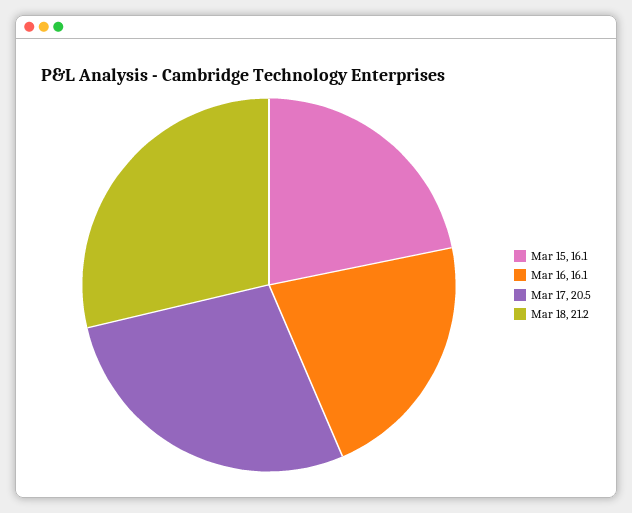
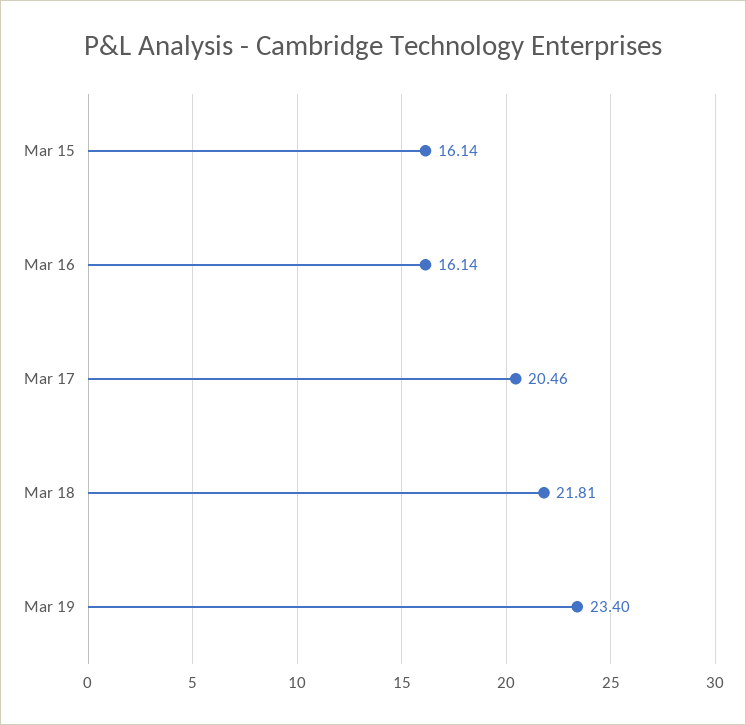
Mar 18: 21.2 -> 21.81
Mar 19: none -> 23.4

